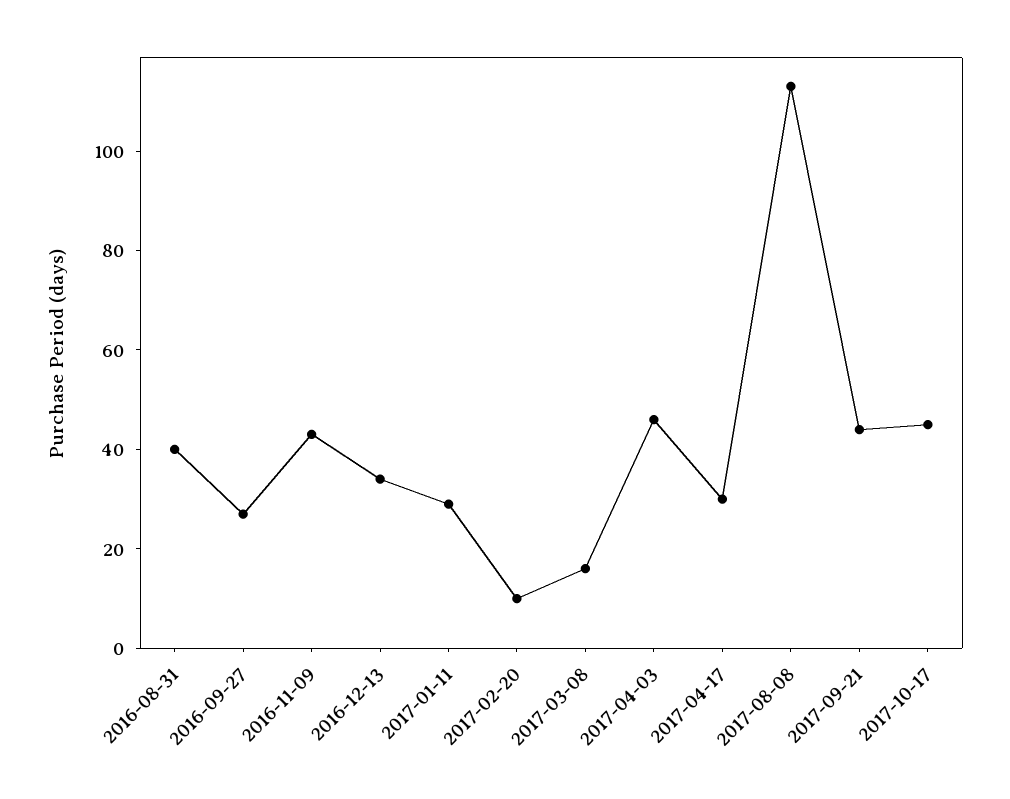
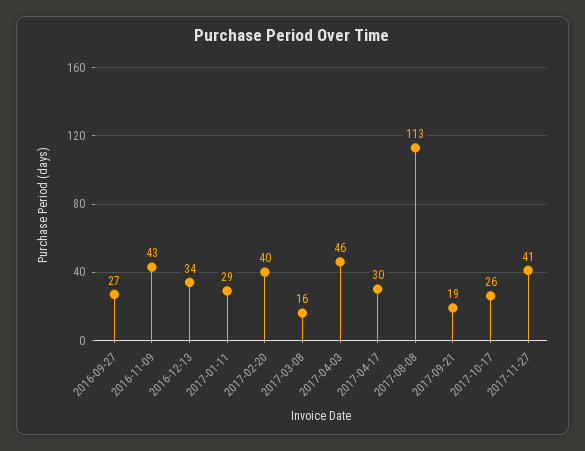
2016-08-31: 40 -> none
2017-02-20: 10 -> 40
2017-09-21: 45 -> 19
2017-10-17: 45 -> 26
2017-11-27: none -> 41

